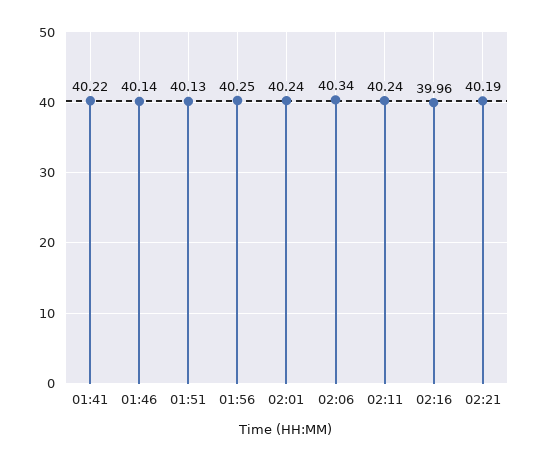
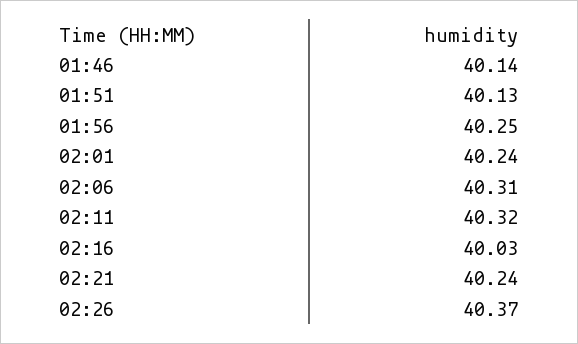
01:41: 40.22 -> none
02:06: 40.34 -> 40.31
02:11: 40.24 -> 40.32
02:16: 39.96 -> 40.03
02:21: 40.19 -> 40.24
02:26: none -> 40.37

